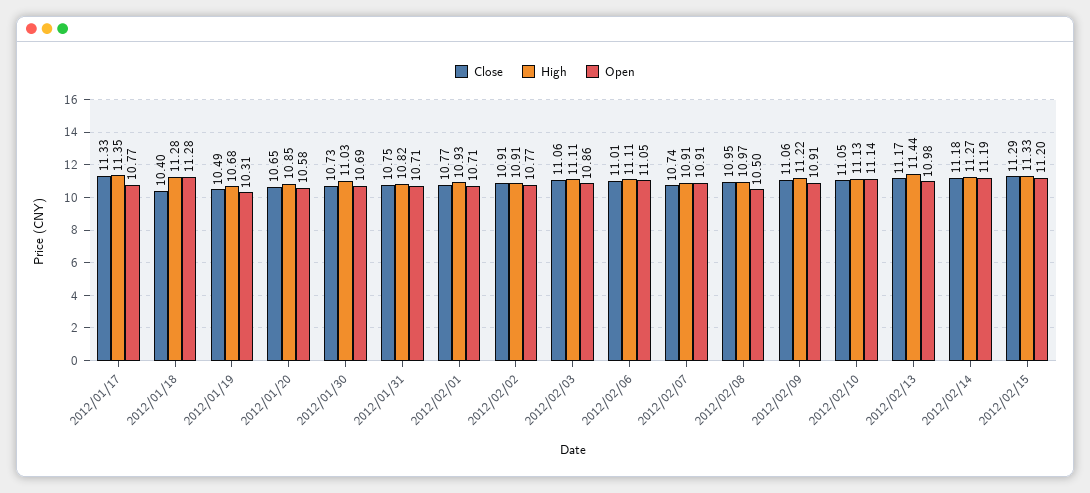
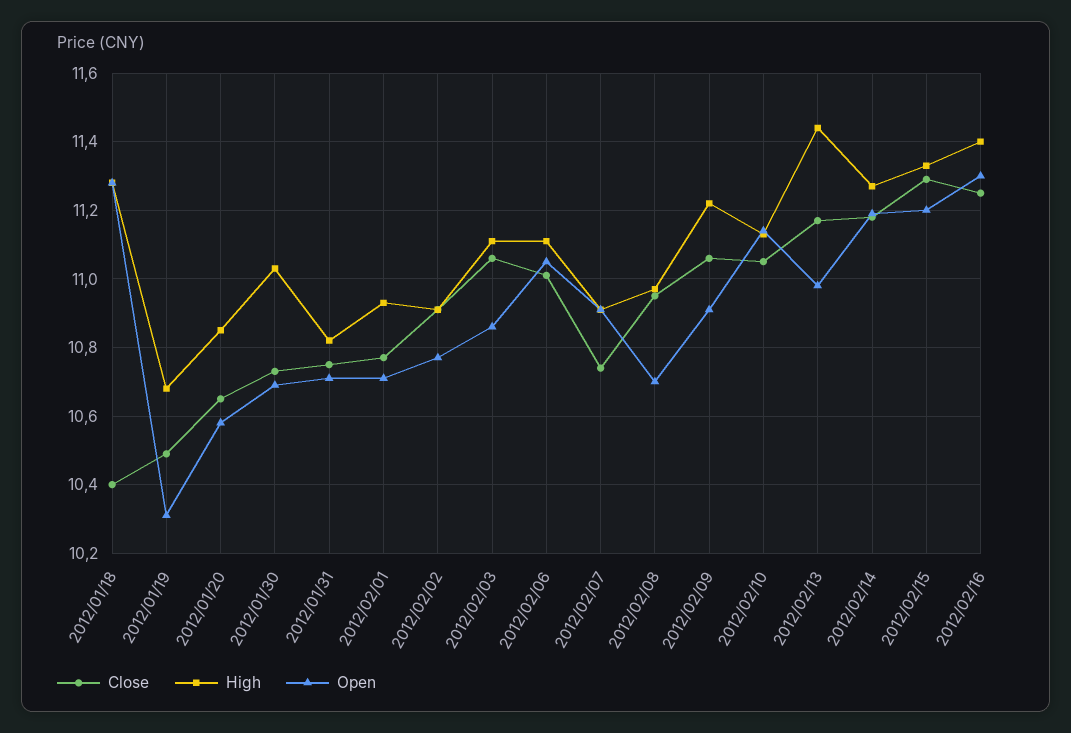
Close, 2012/01/17: 11.33 -> none
High, 2012/01/17: 11.35 -> none
Open, 2012/01/17: 10.77 -> none
Open, 2012/02/08: 10.5 -> 10.7
Close, 2012/02/16: none -> 11.25
High, 2012/02/16: none -> 11.4
Open, 2012/02/16: none -> 11.3

